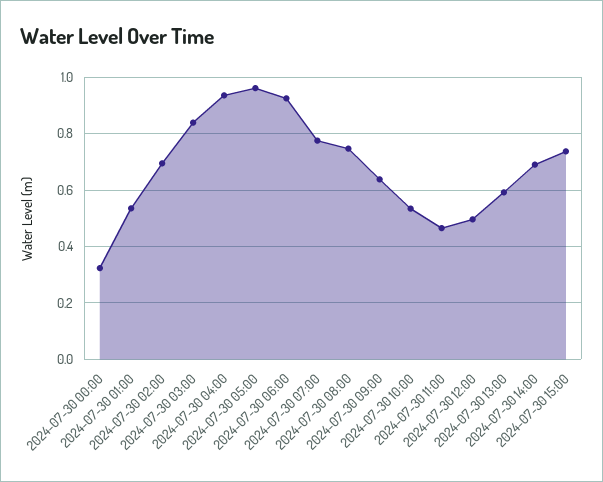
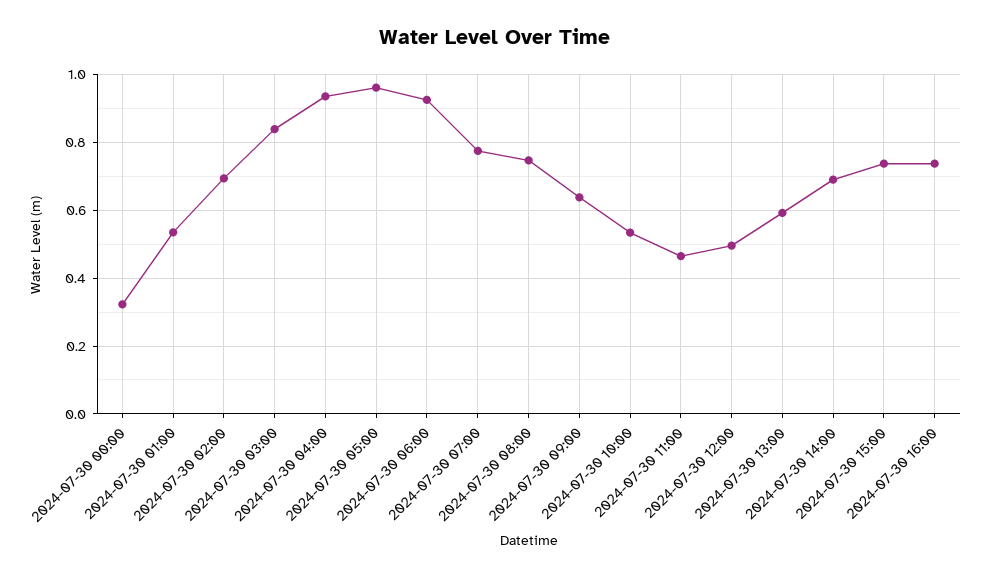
2024-07-30 16:00: none -> 0.74

